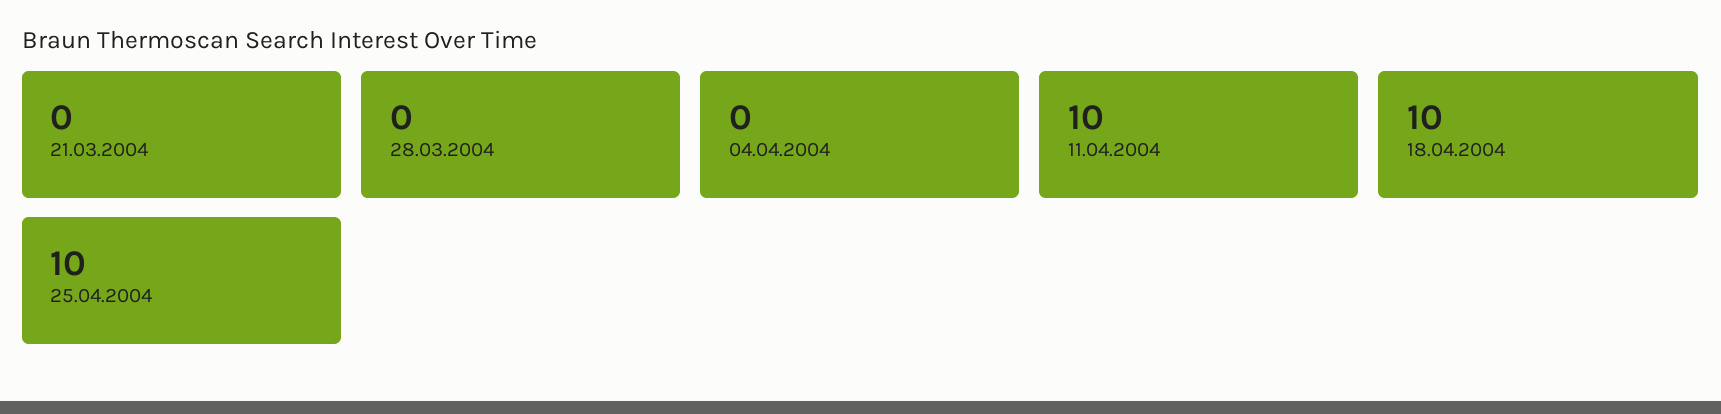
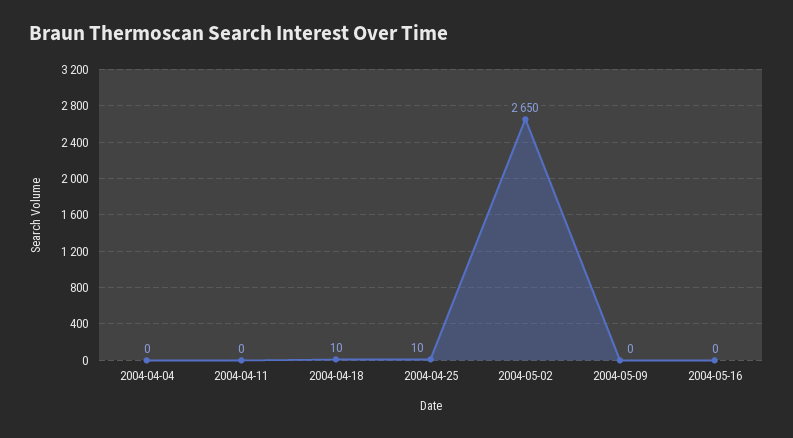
21.03.2004: 0 -> none
28.03.2004: 0 -> none
11.04.2004: 10 -> 0
2004-05-02: none -> 2650
2004-05-09: none -> 0
2004-05-16: none -> 0

